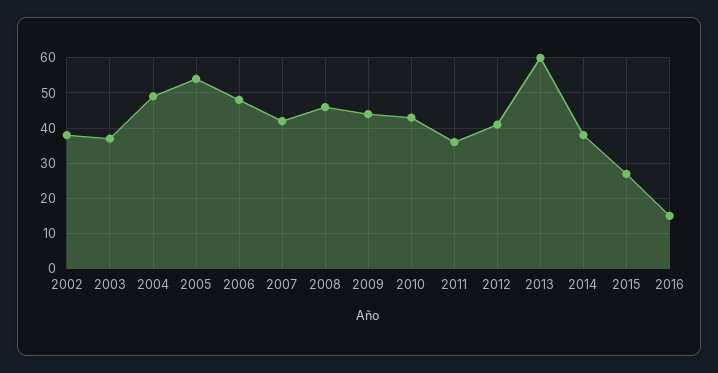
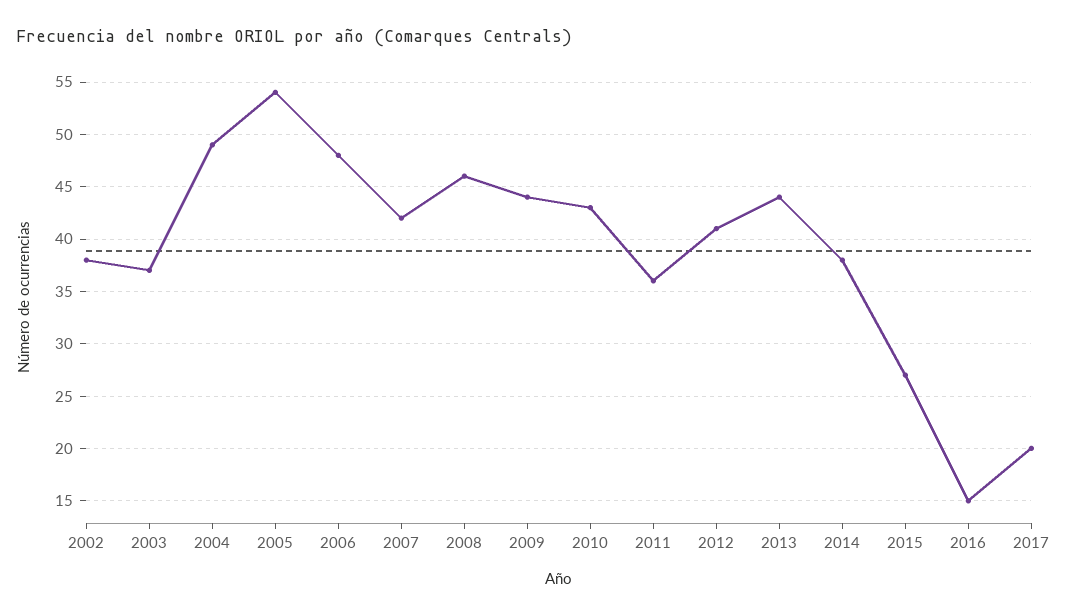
2013: 60 -> 44
2017: none -> 20

